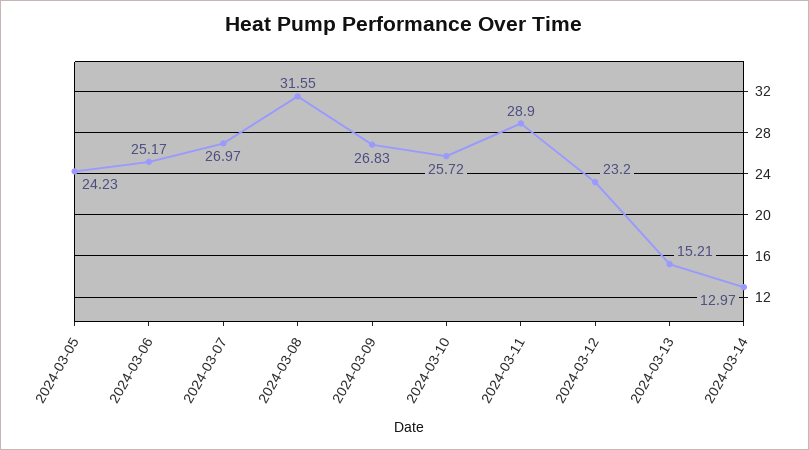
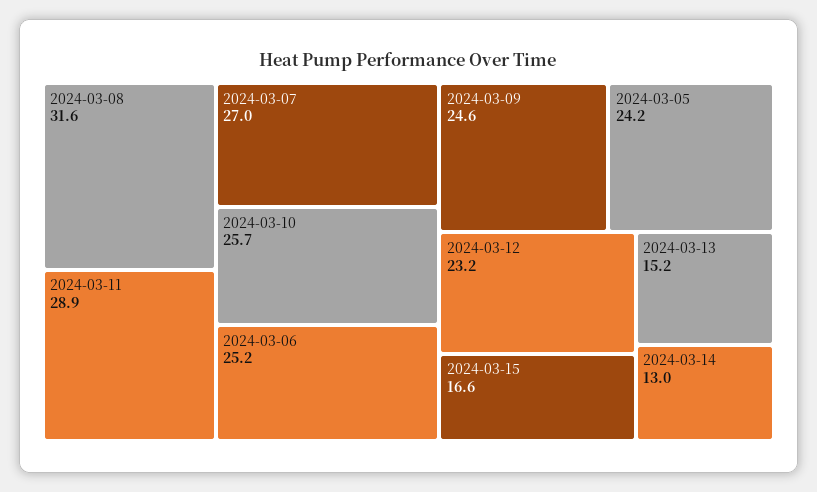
2024-03-09: 26.83 -> 24.6
2024-03-15: none -> 16.6

